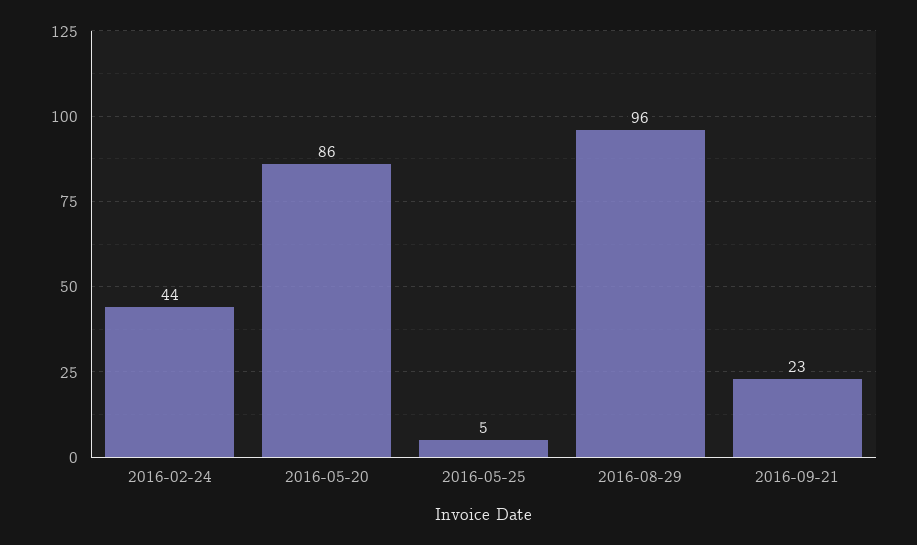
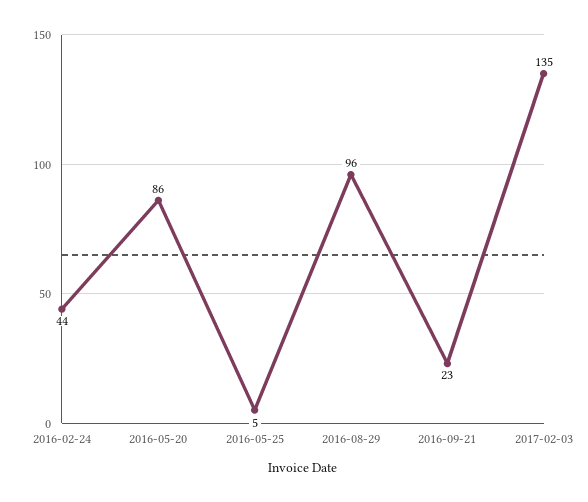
2017-02-03: none -> 135

